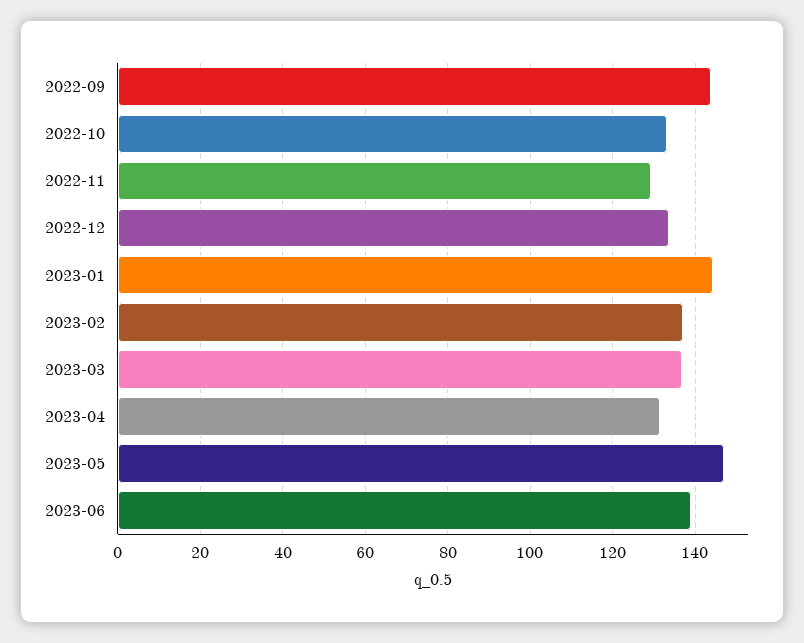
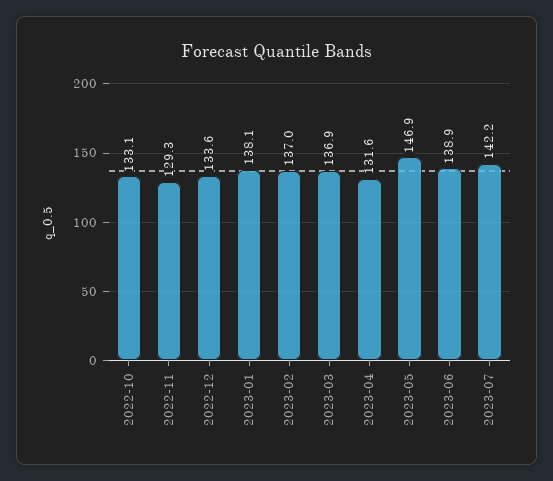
2022-09: 144 -> none
2023-01: 144 -> 138.1
2023-07: none -> 142.2

